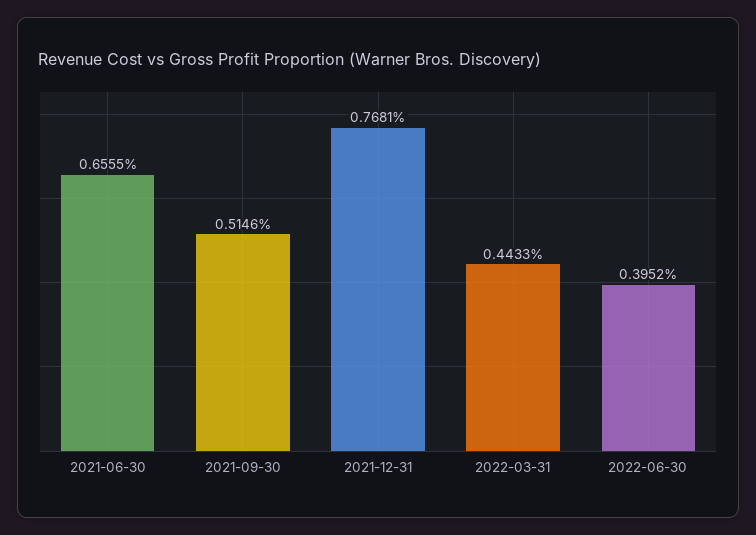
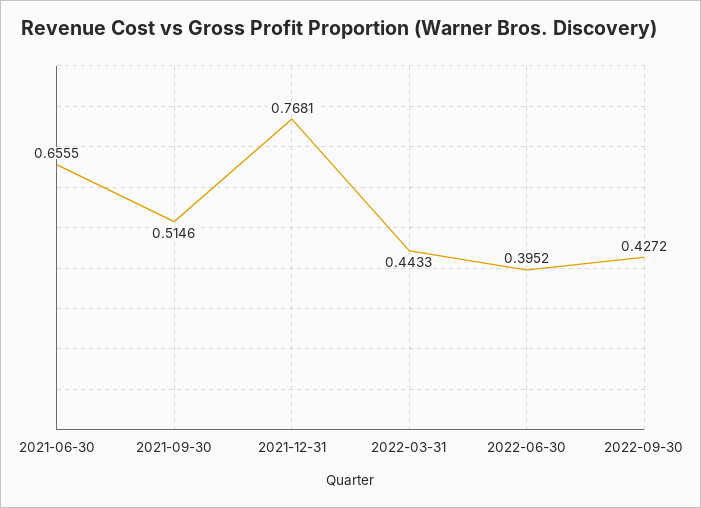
2022-09-30: none -> 0.4272

